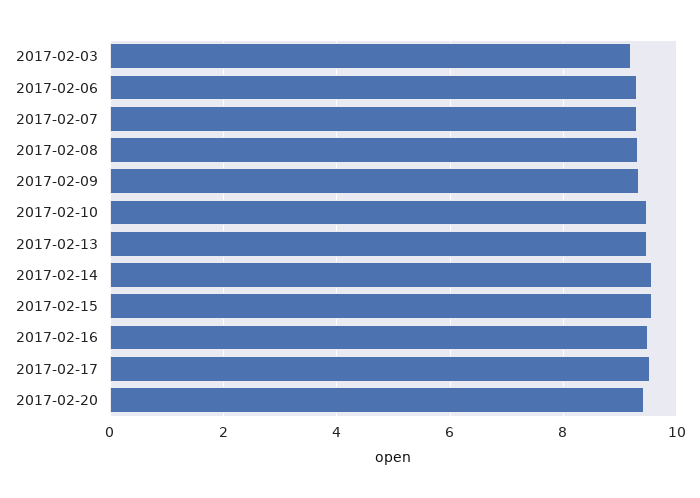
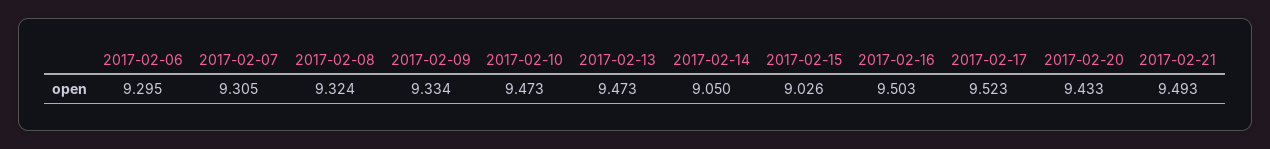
2017-02-03: 9.2 -> none
2017-02-14: 9.6 -> 9.05
2017-02-15: 9.6 -> 9.026
2017-02-21: none -> 9.493

